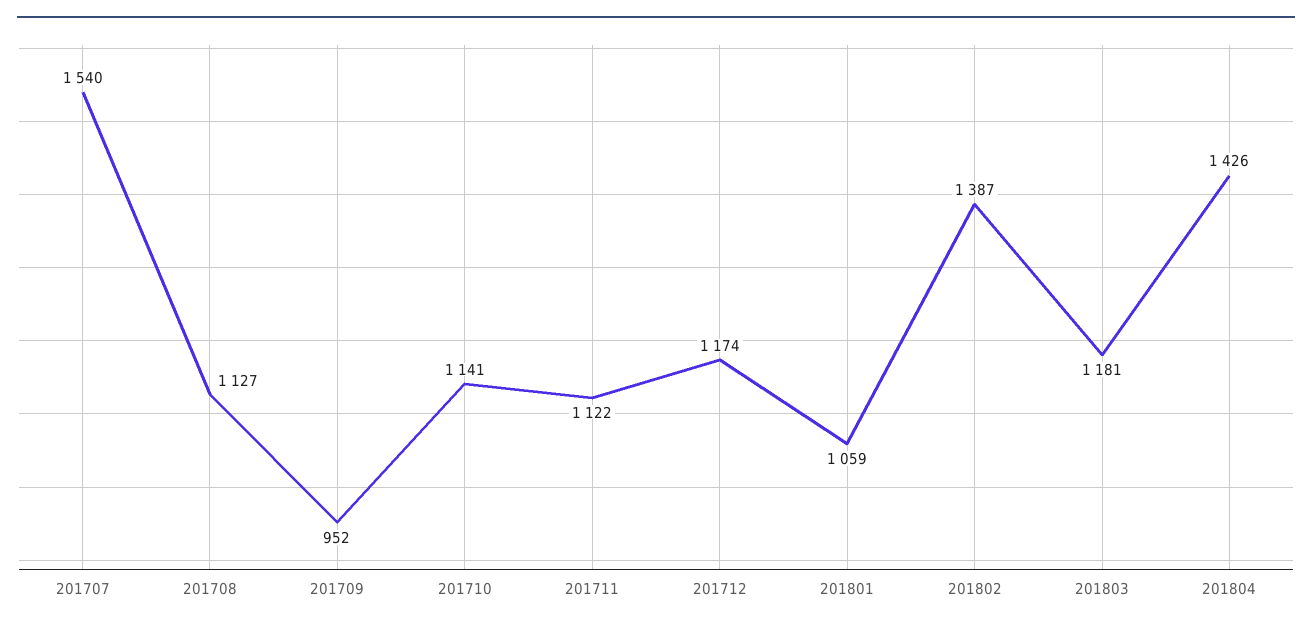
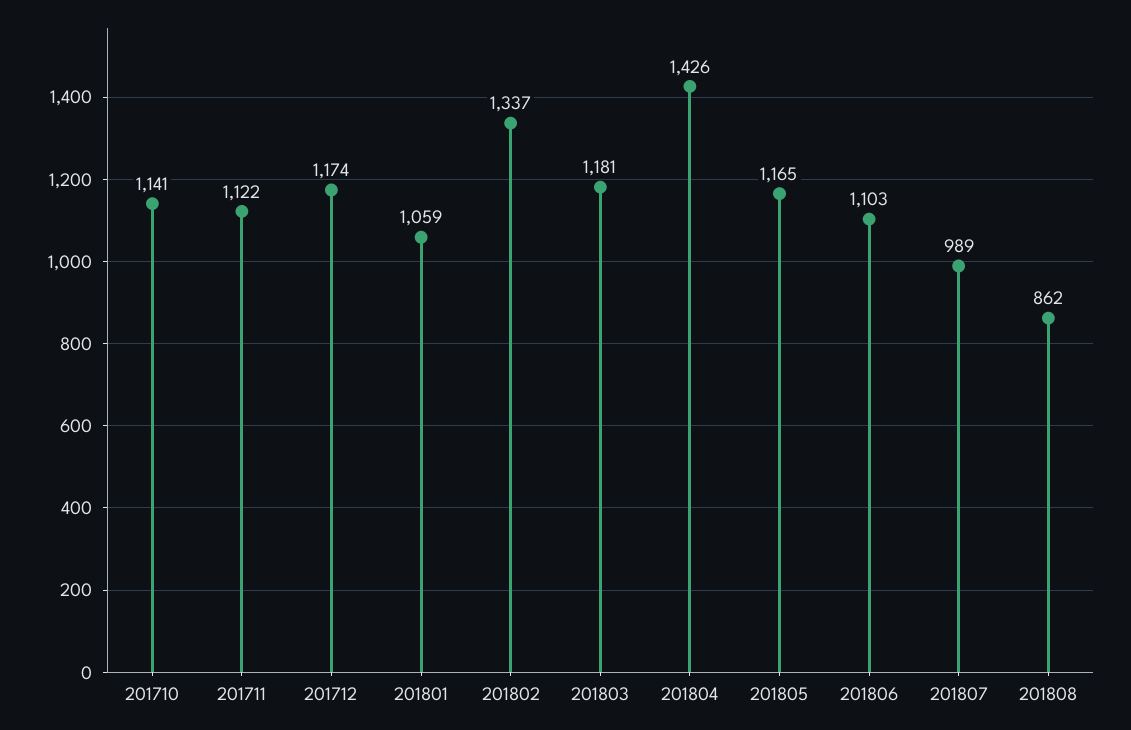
201707: 1540 -> none
201708: 1127 -> none
201709: 952 -> none
201802: 1387 -> 1337
201805: none -> 1165
201806: none -> 1103
201807: none -> 989
201808: none -> 862

